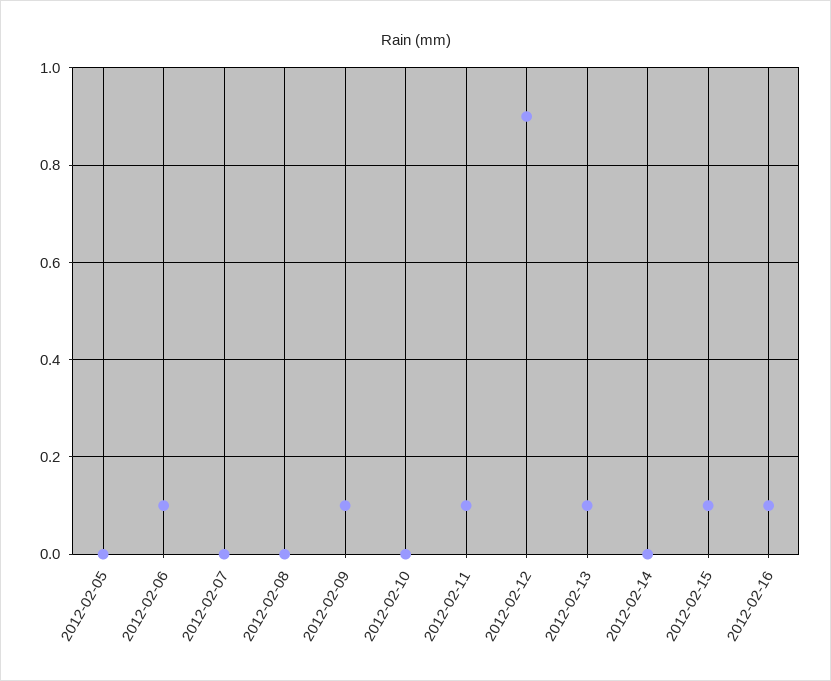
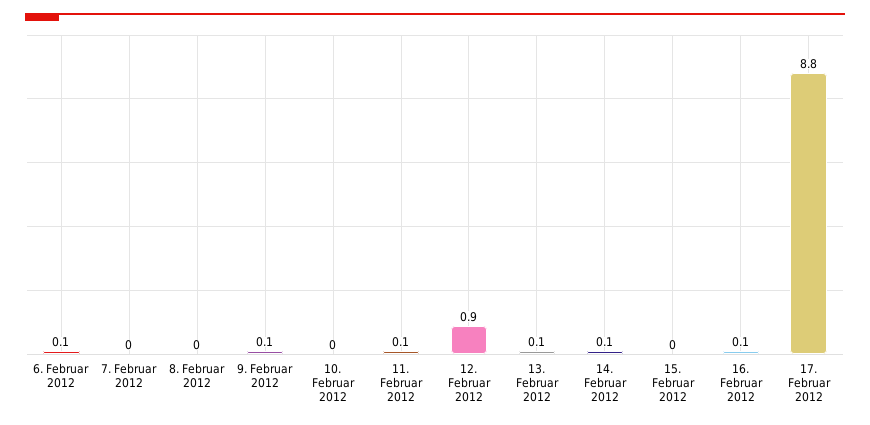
2012-02-05: 0 -> none
2012-02-14: 0 -> 0.1
2012-02-15: 0.1 -> 0
17. Februar 2012: none -> 8.8

